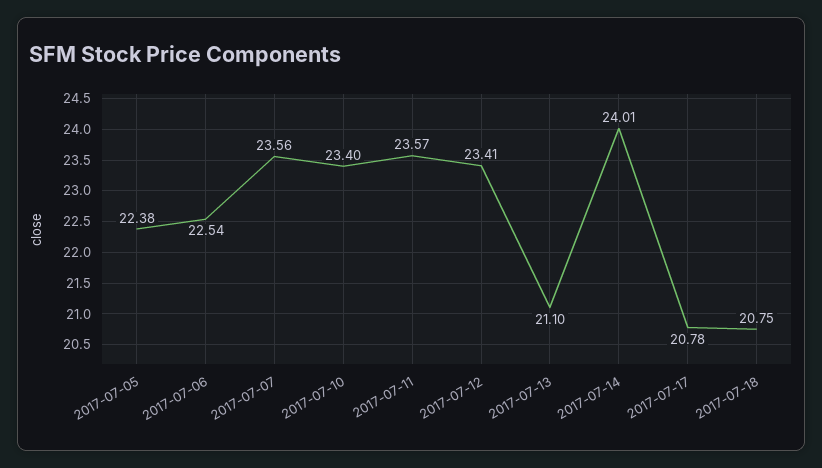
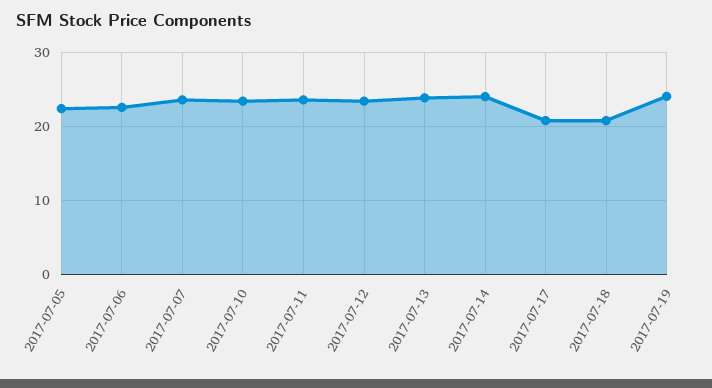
2017-07-13: 21.1 -> 24
2017-07-19: none -> 24

